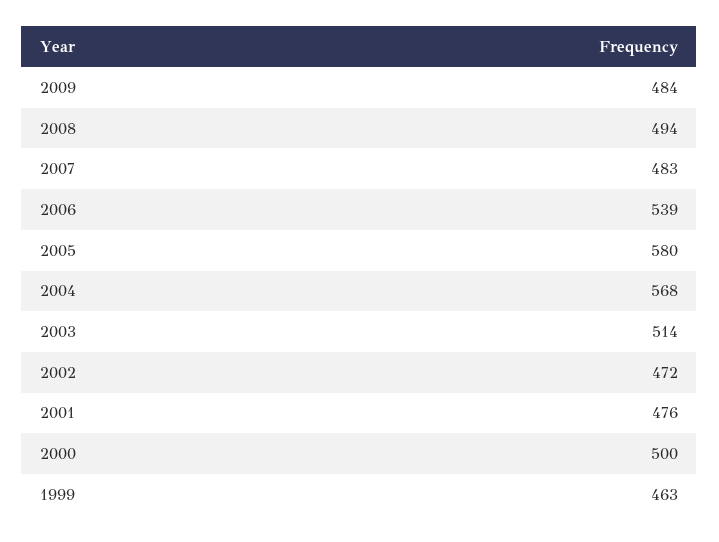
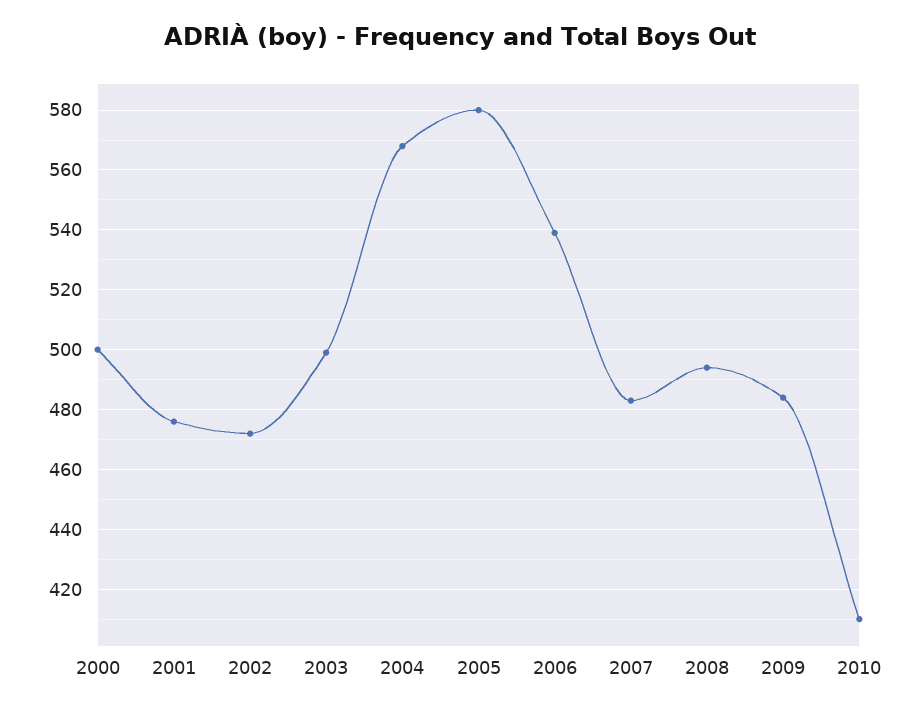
2003: 514 -> 500
1999: 463 -> none
2010: none -> 410

